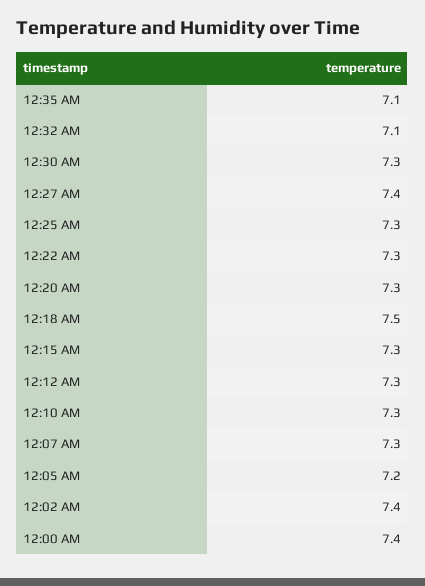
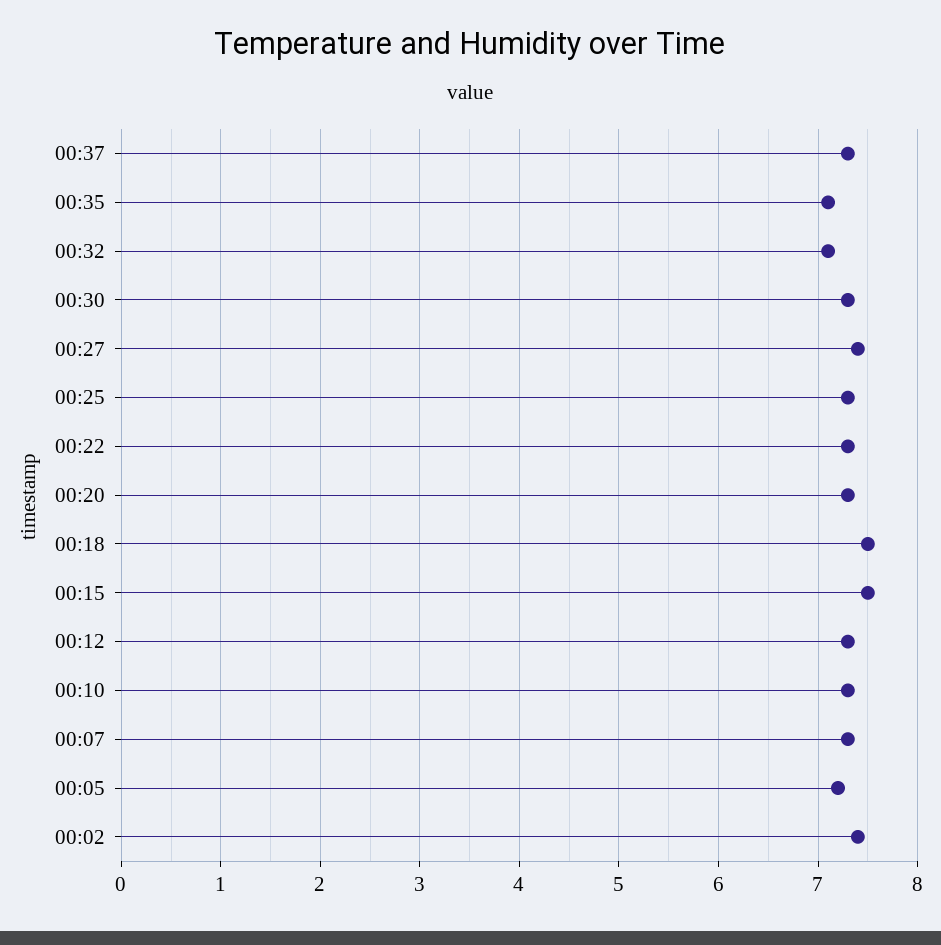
12:15 AM: 7.3 -> 7.5
12:00 AM: 7.4 -> none
00:37: none -> 7.3

